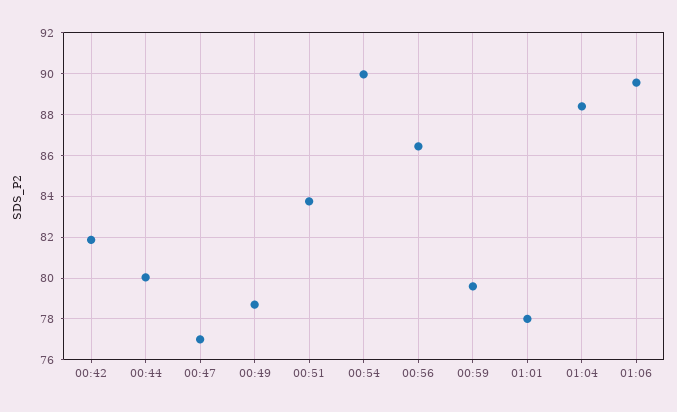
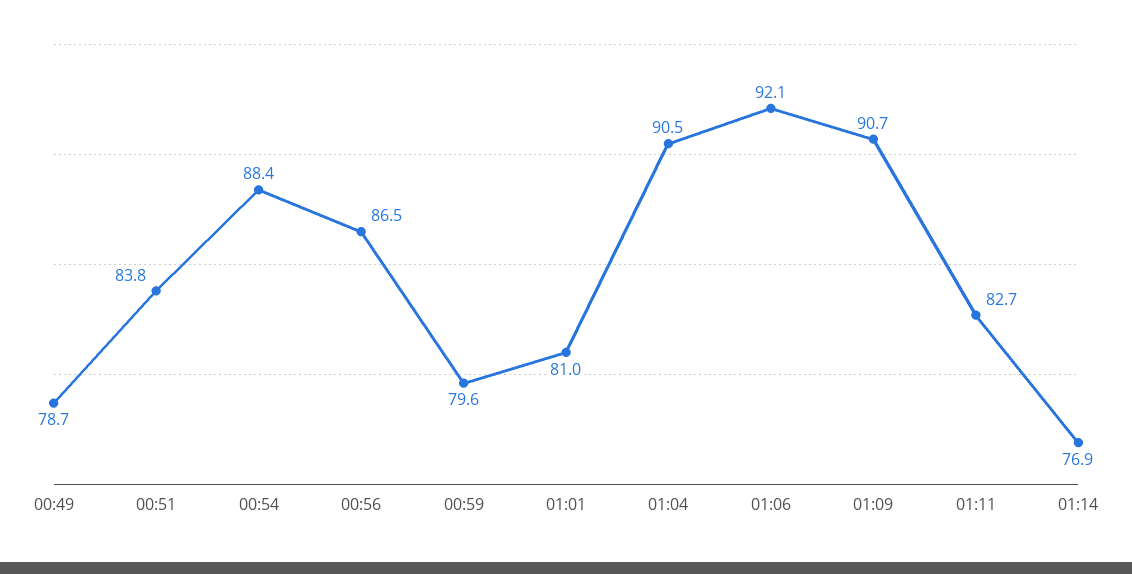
00:42: 82 -> none
00:44: 80 -> none
00:47: 77 -> none
00:54: 90 -> 88.4
01:01: 78 -> 81
01:04: 88.5 -> 90.5
01:06: 89.5 -> 92.1
01:09: none -> 90.7
01:11: none -> 82.7
01:14: none -> 76.9

